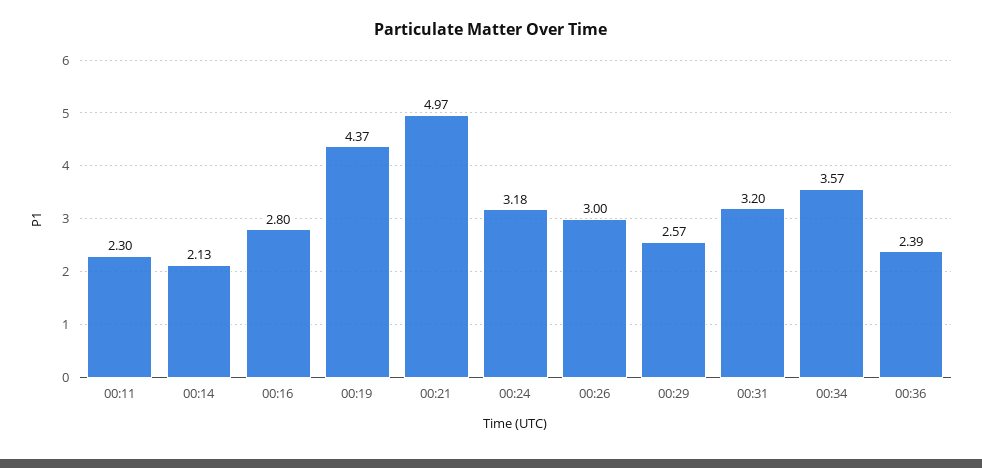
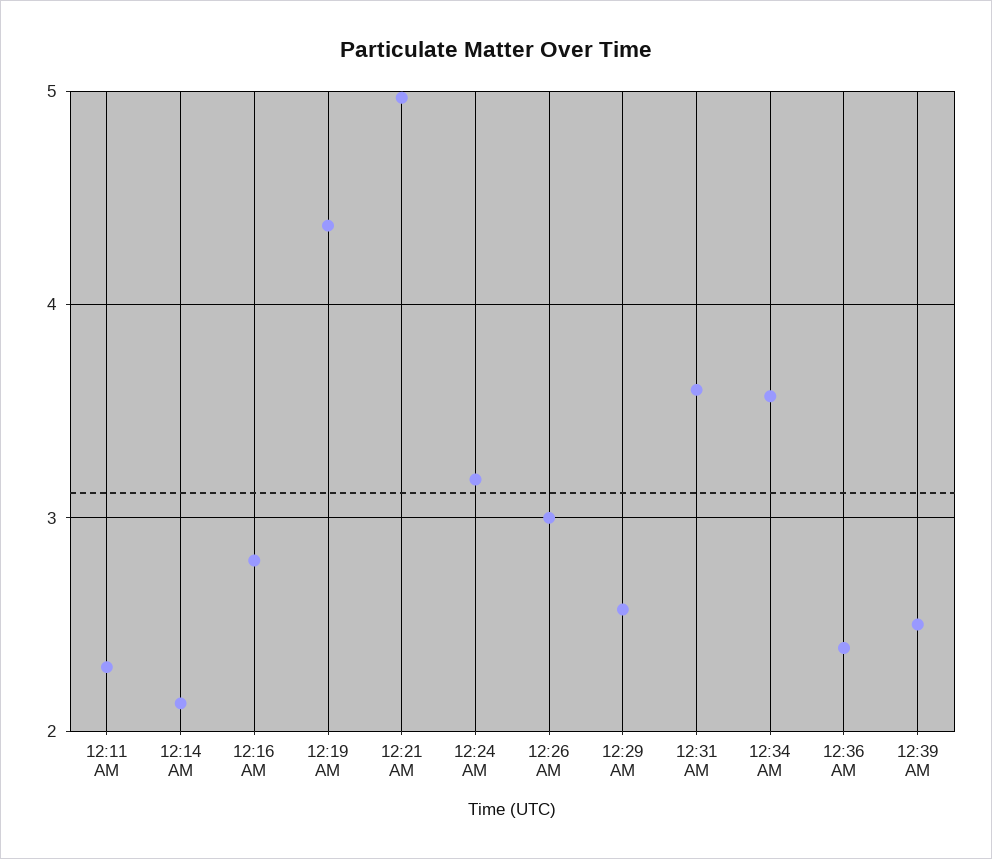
00:31: 3.2 -> 3.6
12:39 AM: none -> 2.5

